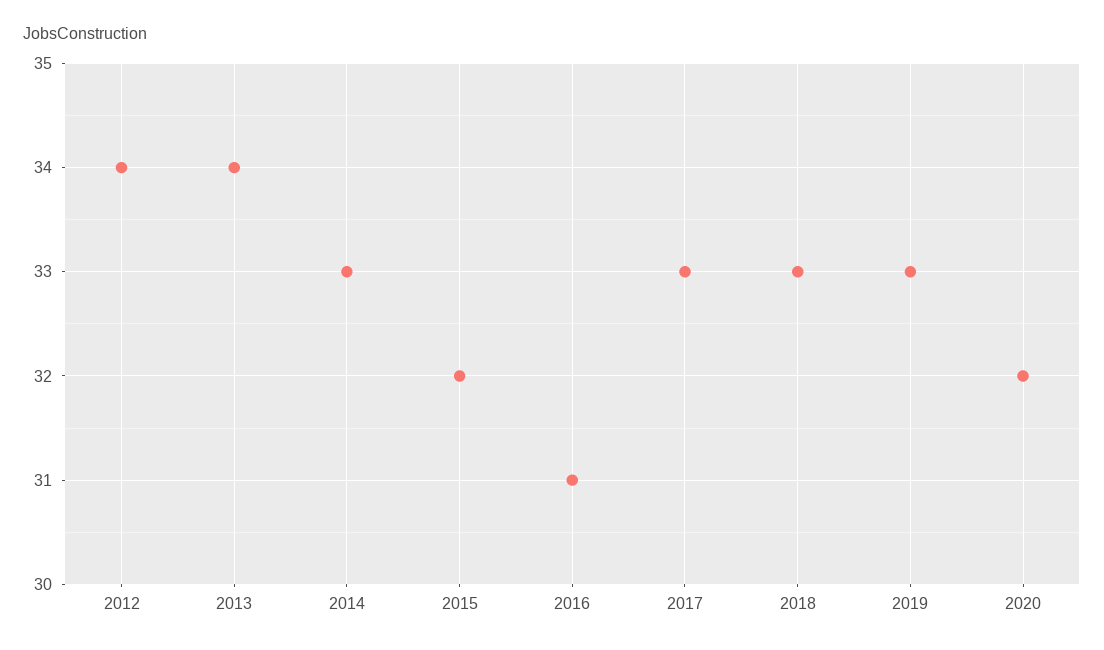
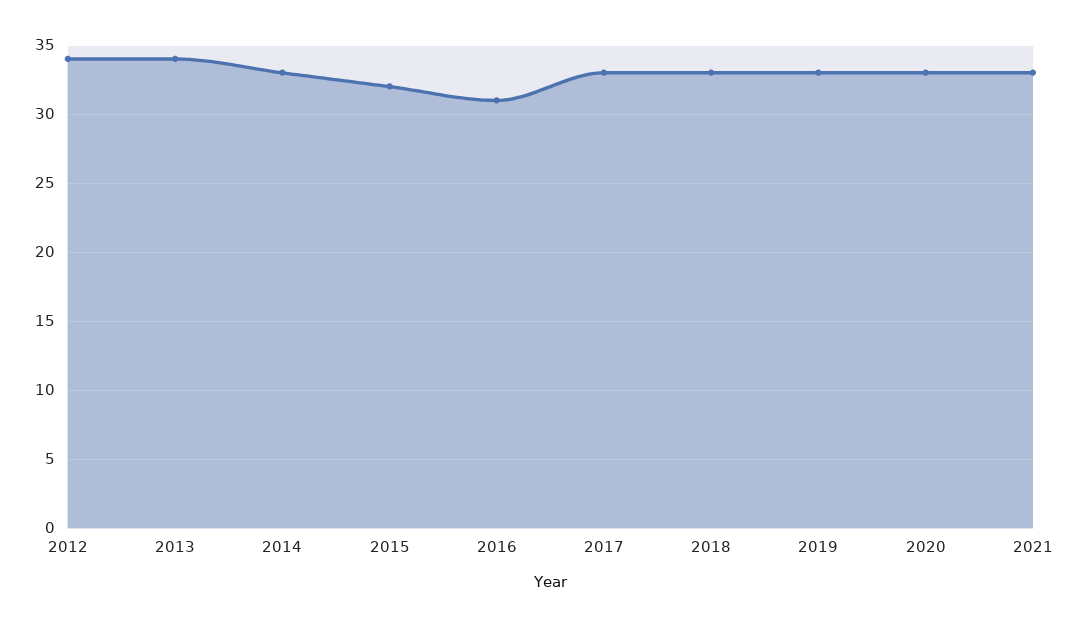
2020: 32 -> 33
2021: none -> 33

